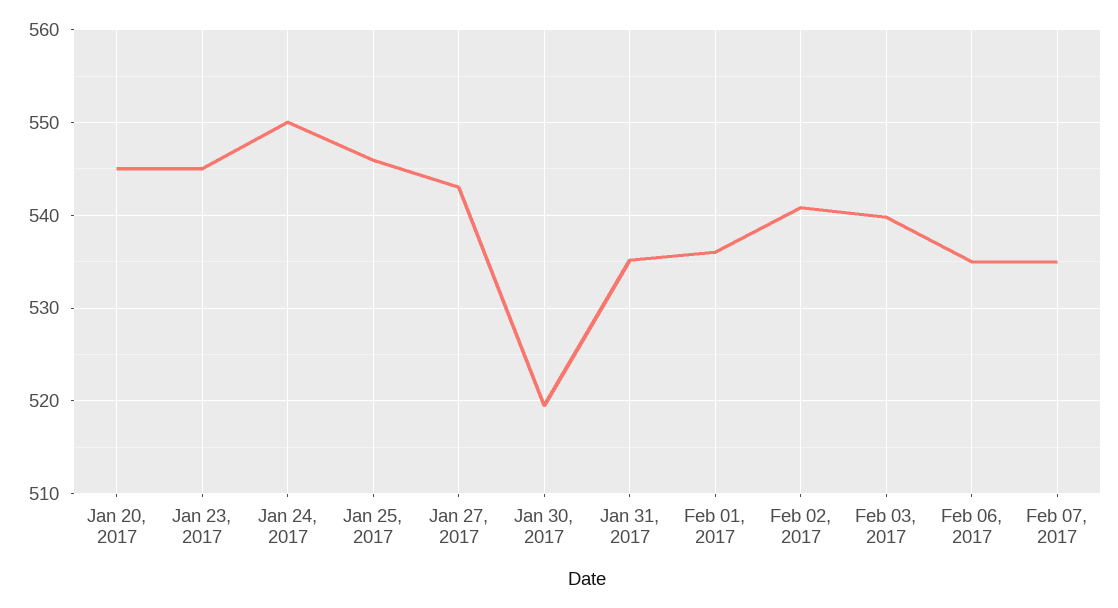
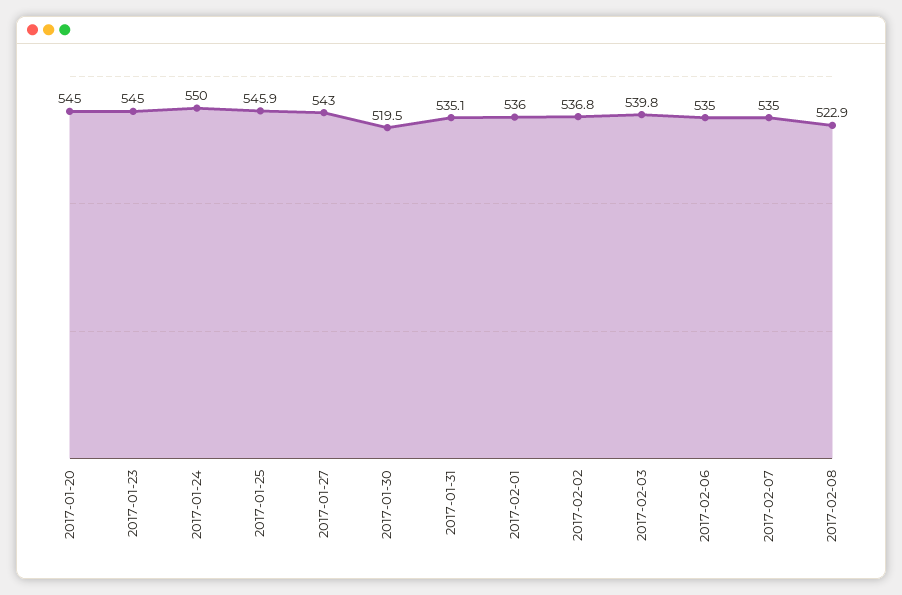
Feb 02, 2017: 541 -> 536.8
2017-02-08: none -> 522.9

